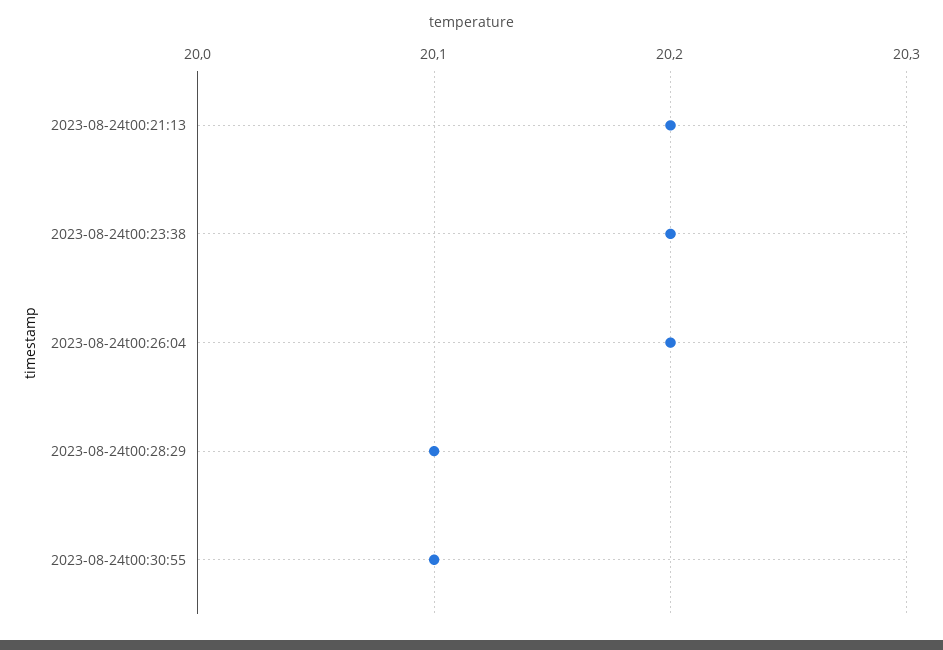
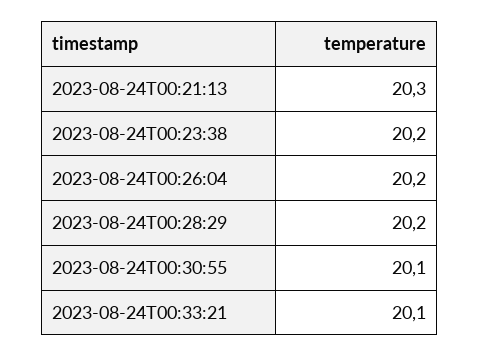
2023-08-24t00:21:13: 20.2 -> 20.3
2023-08-24t00:28:29: 20.1 -> 20.2
2023-08-24T00:33:21: none -> 20.1

